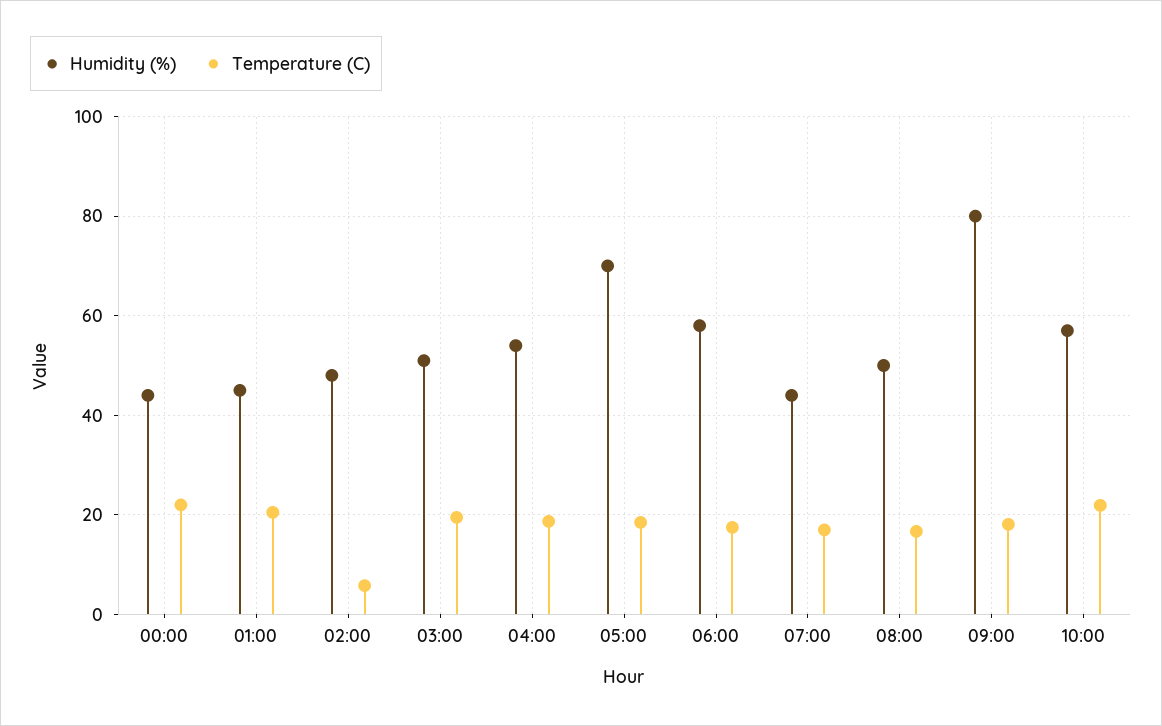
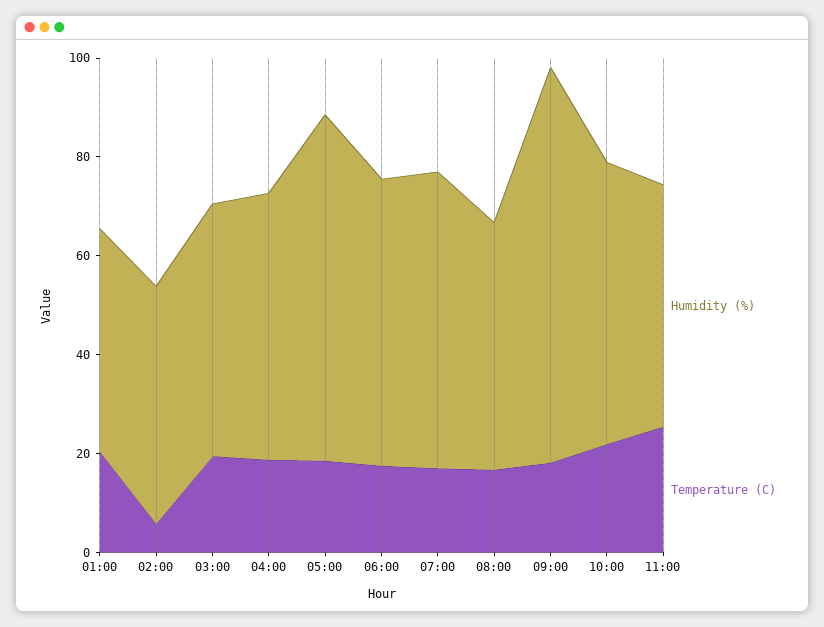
Humidity (%), 00:00: 44 -> none
Temperature (C), 00:00: 22 -> none
Humidity (%), 07:00: 44 -> 60
Humidity (%), 11:00: none -> 50
Temperature (C), 11:00: none -> 25

